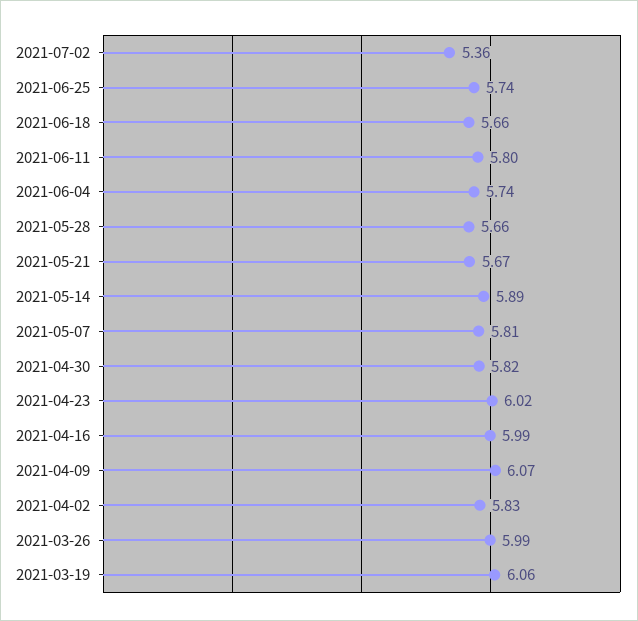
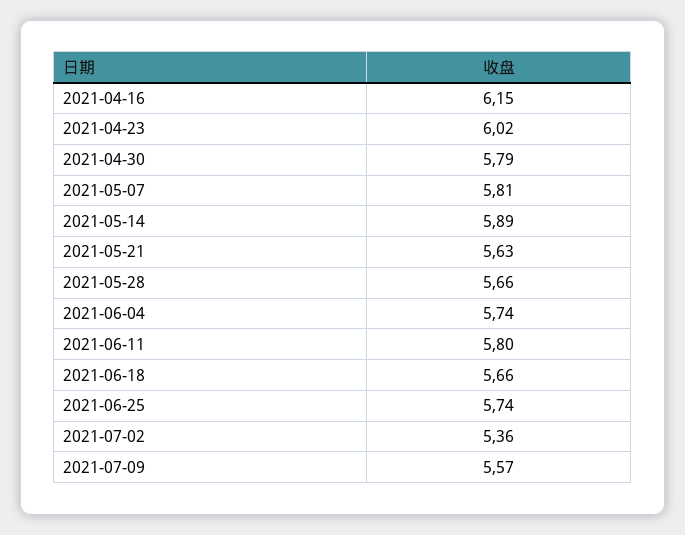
2021-05-21: 5.67 -> 5.63
2021-04-30: 5.82 -> 5.79
2021-04-16: 5.99 -> 6.15
2021-04-09: 6.07 -> none
2021-04-02: 5.83 -> none
2021-03-26: 5.99 -> none
2021-03-19: 6.06 -> none
2021-07-09: none -> 5.57

